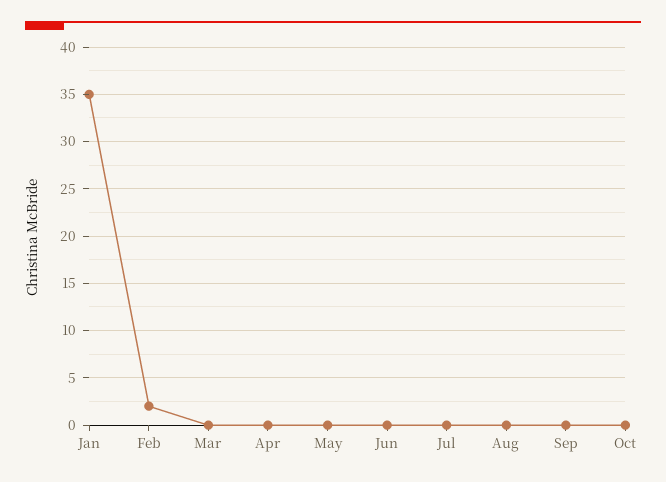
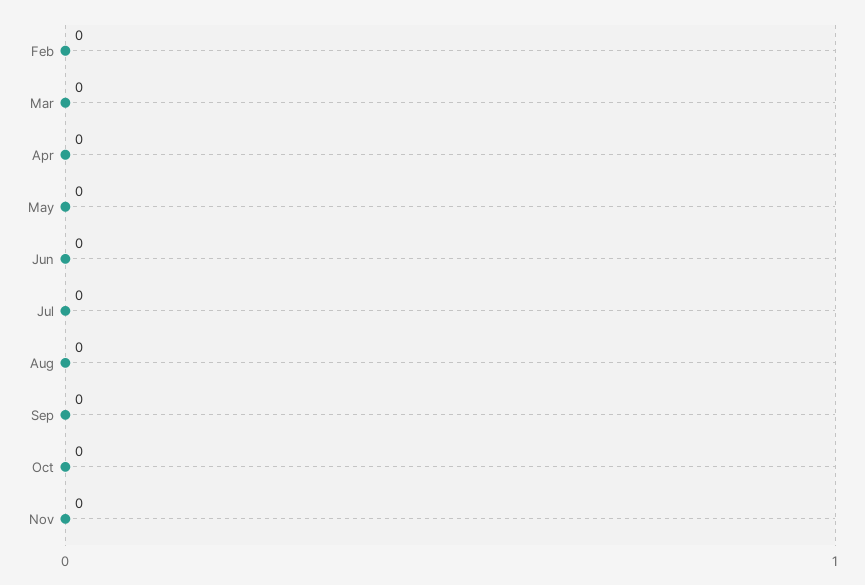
Jan: 35 -> none
Feb: 2 -> 0
Nov: none -> 0

